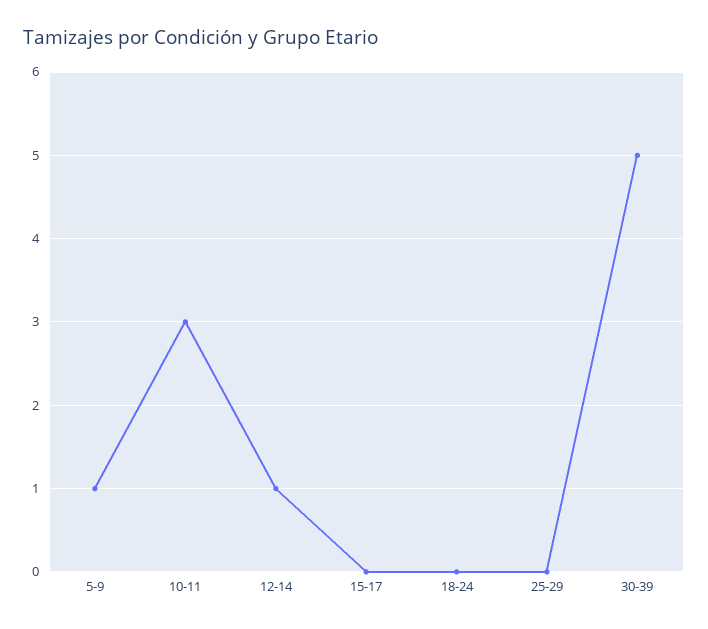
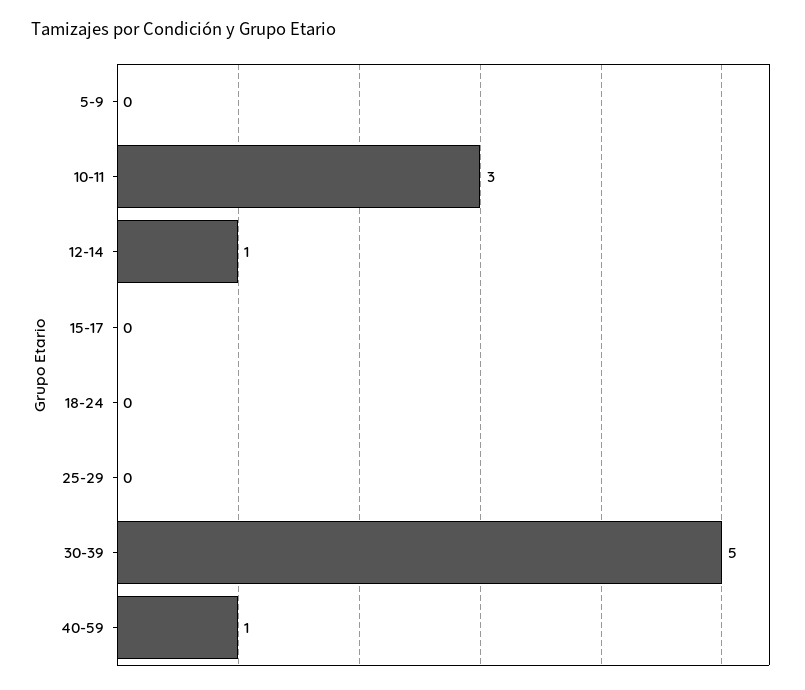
5-9: 1 -> 0
40-59: none -> 1

